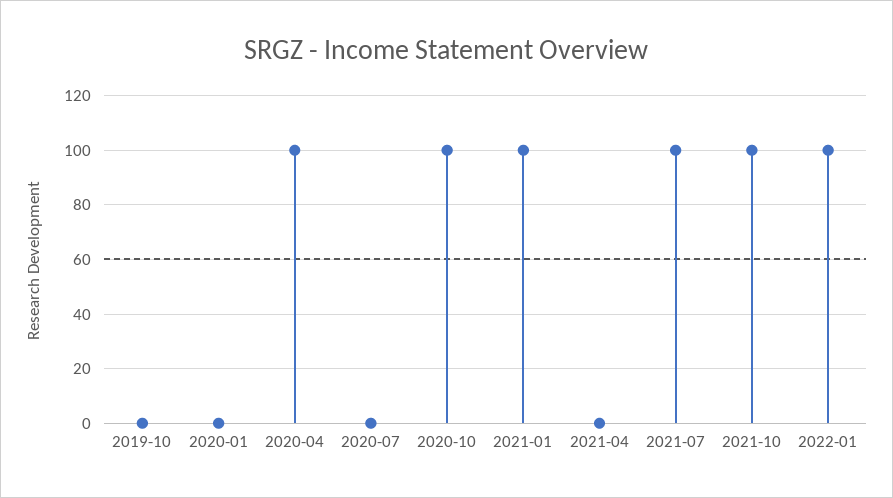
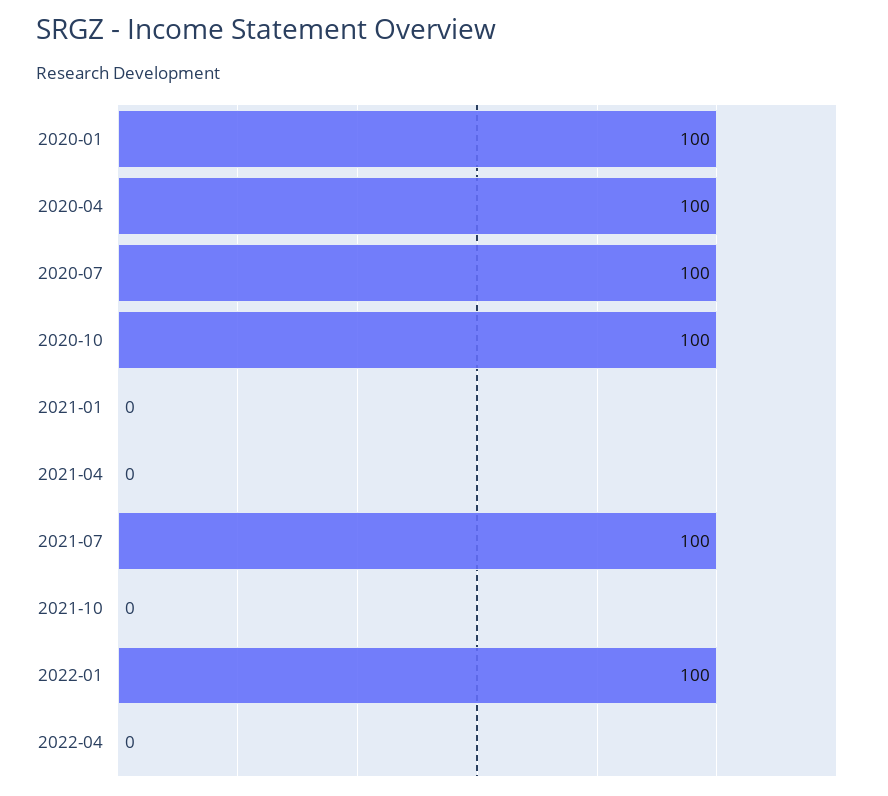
2019-10: 0 -> none
2020-01: 0 -> 100
2020-07: 0 -> 100
2021-01: 100 -> 0
2021-10: 100 -> 0
2022-04: none -> 0

